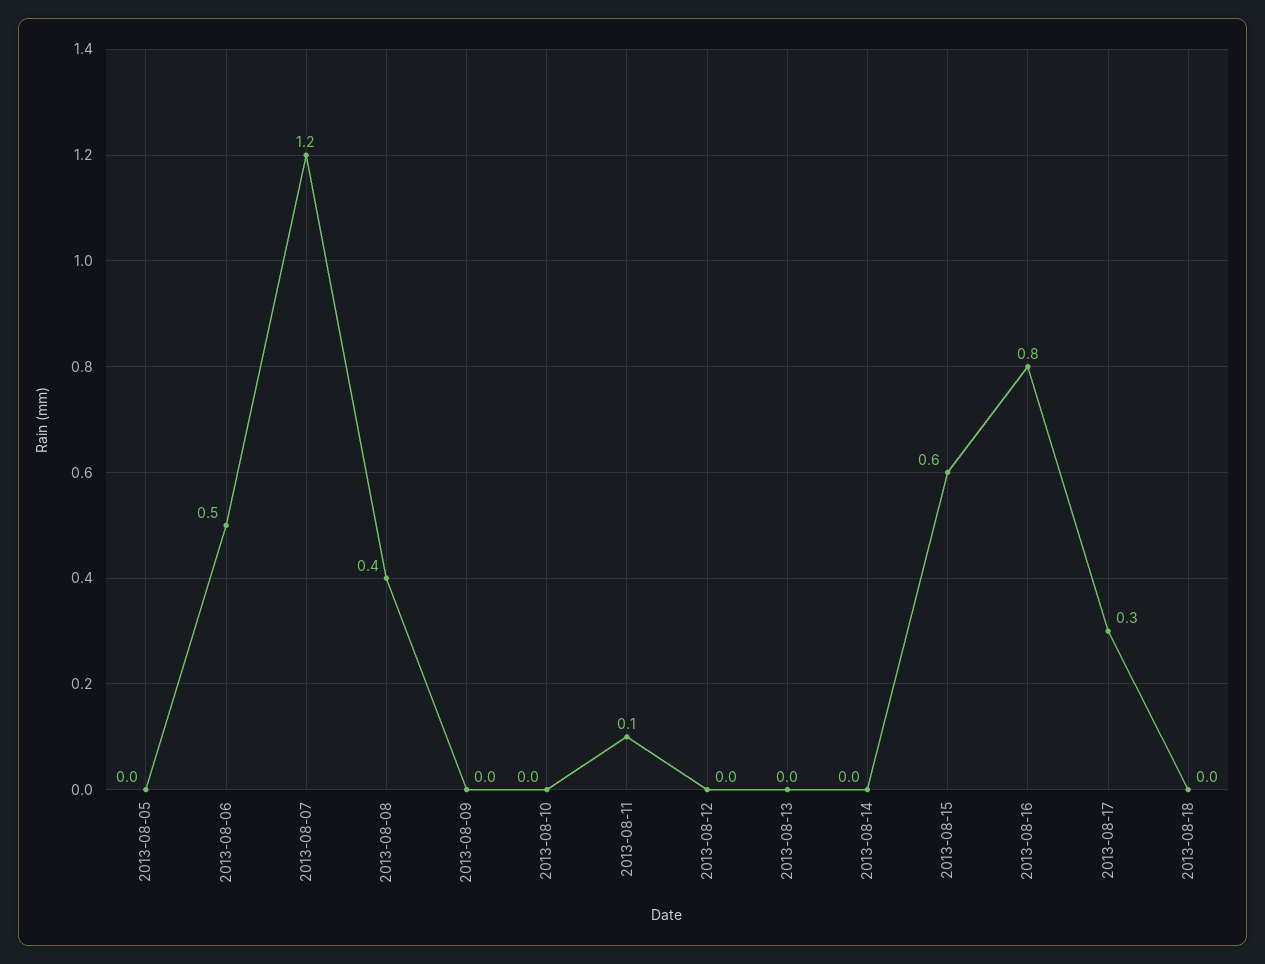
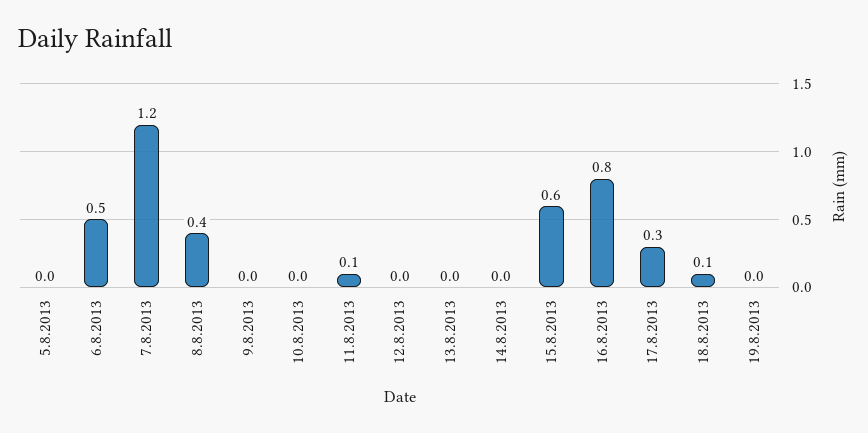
2013-08-18: 0 -> 0.1
19.8.2013: none -> 0

